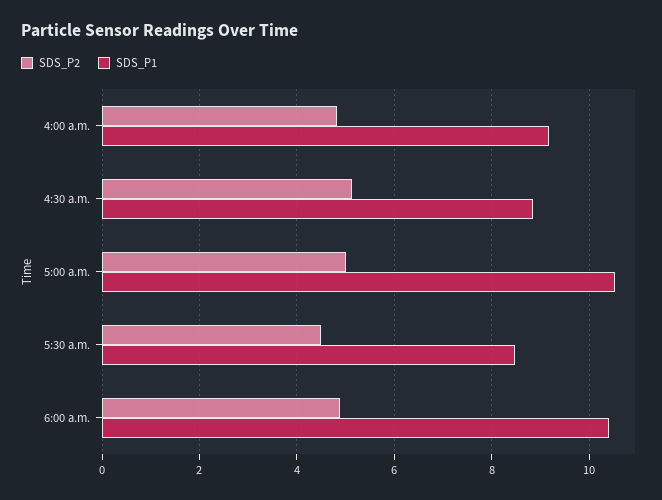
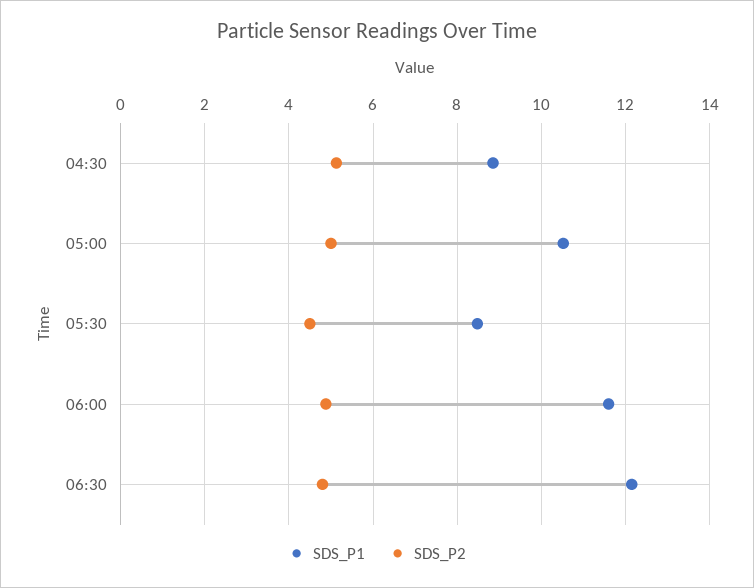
SDS_P2, 4:00 a.m.: 4.8 -> none
SDS_P1, 4:00 a.m.: 9.2 -> none
SDS_P1, 6:00 a.m.: 10.4 -> 11.6
SDS_P1, 06:30: none -> 12.2
SDS_P2, 06:30: none -> 4.8

